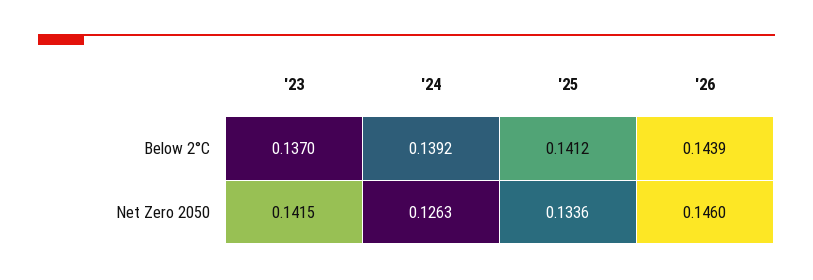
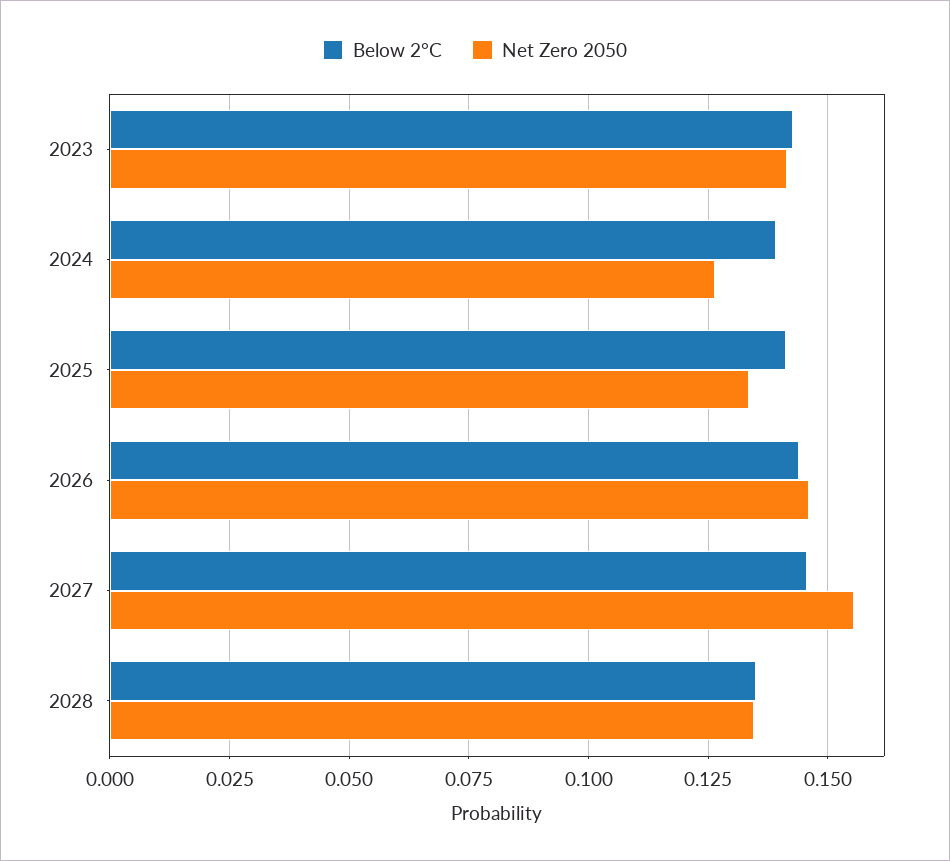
Below 2°C, '23: 0.137 -> 0.1425
Below 2°C, 2027: none -> 0.145
Net Zero 2050, 2027: none -> 0.155
Below 2°C, 2028: none -> 0.135
Net Zero 2050, 2028: none -> 0.135

